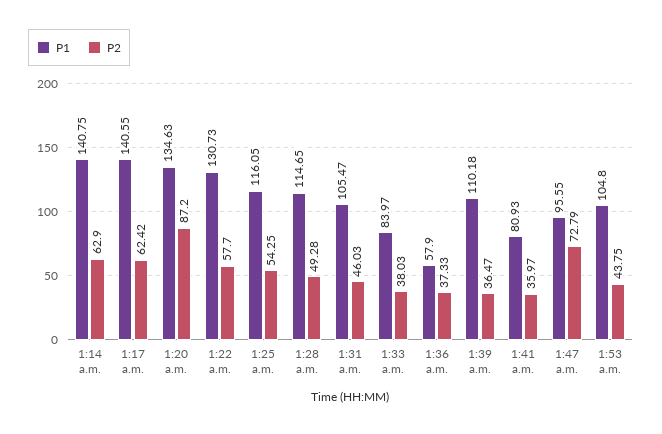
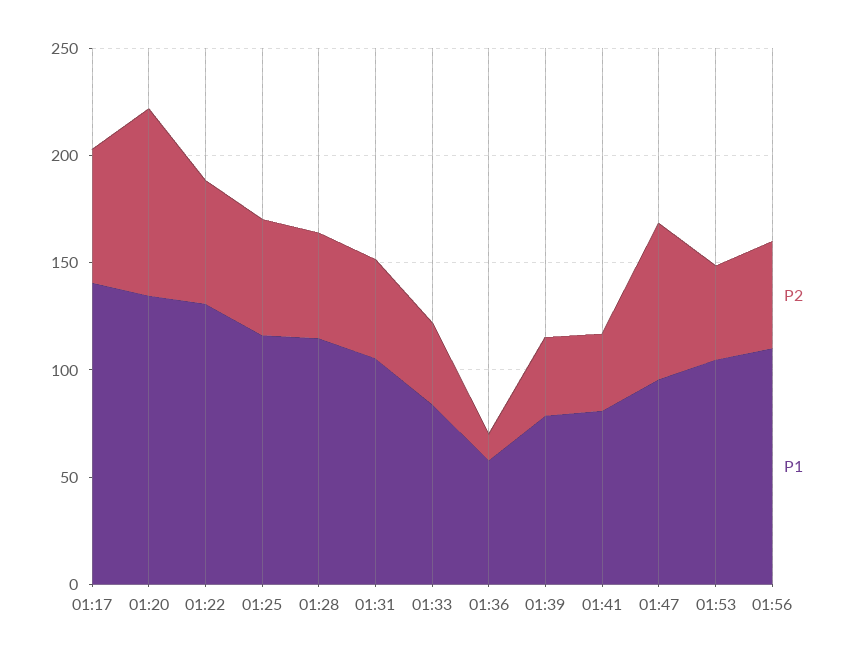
P1, 1:14 a.m.: 140.75 -> none
P2, 1:14 a.m.: 62.9 -> none
P2, 1:36 a.m.: 37.33 -> 10
P1, 1:39 a.m.: 110.18 -> 80
P2, 01:56: none -> 50
P1, 01:56: none -> 110

